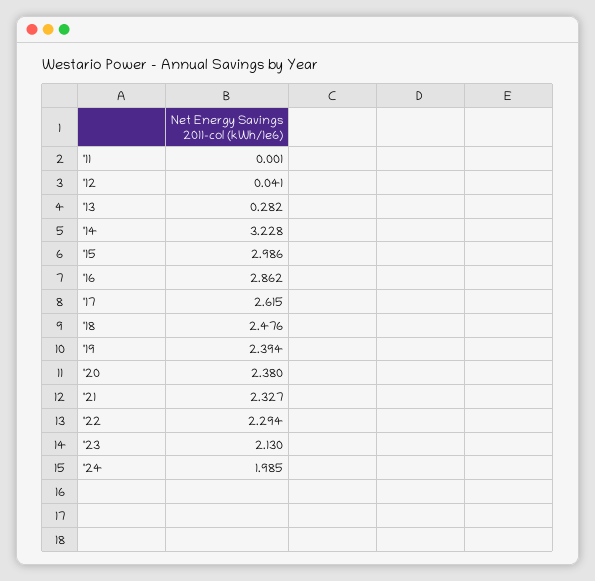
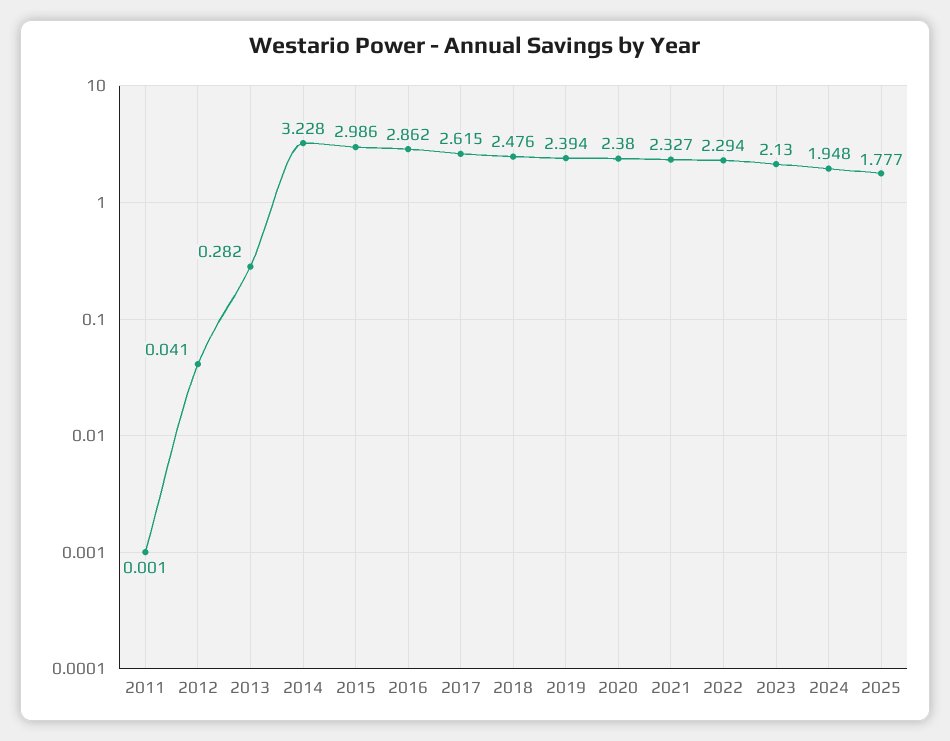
'24: 1.985 -> 1.948
2025: none -> 1.777

